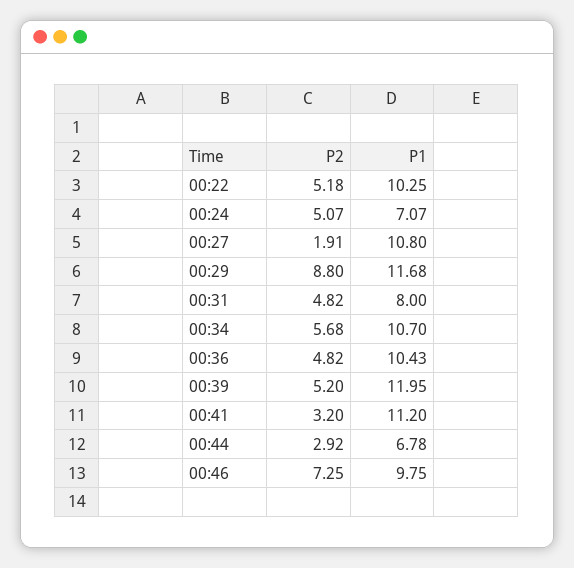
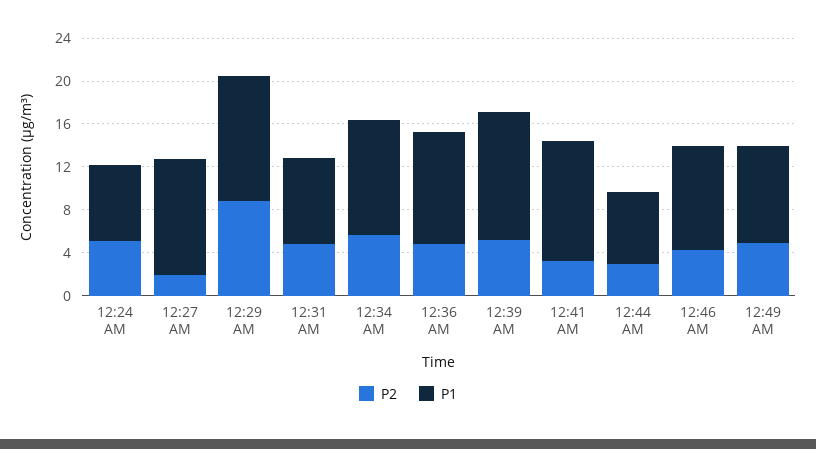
P2, 00:22: 5.18 -> none
P1, 00:22: 10.25 -> none
P2, 00:46: 7.25 -> 4
P2, 12:49 AM: none -> 5
P1, 12:49 AM: none -> 9

